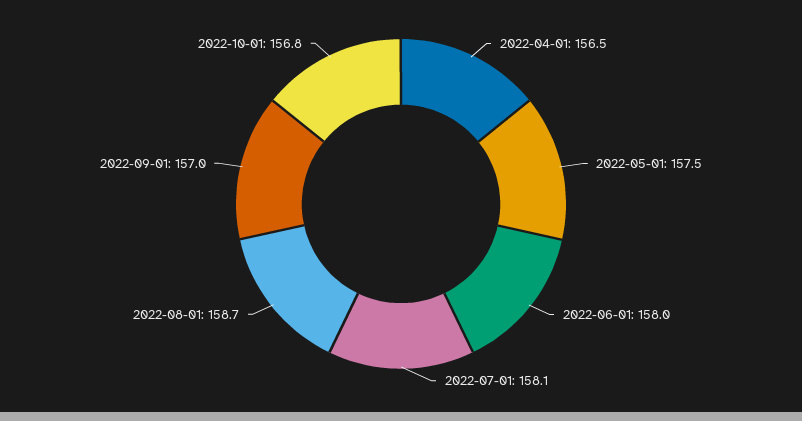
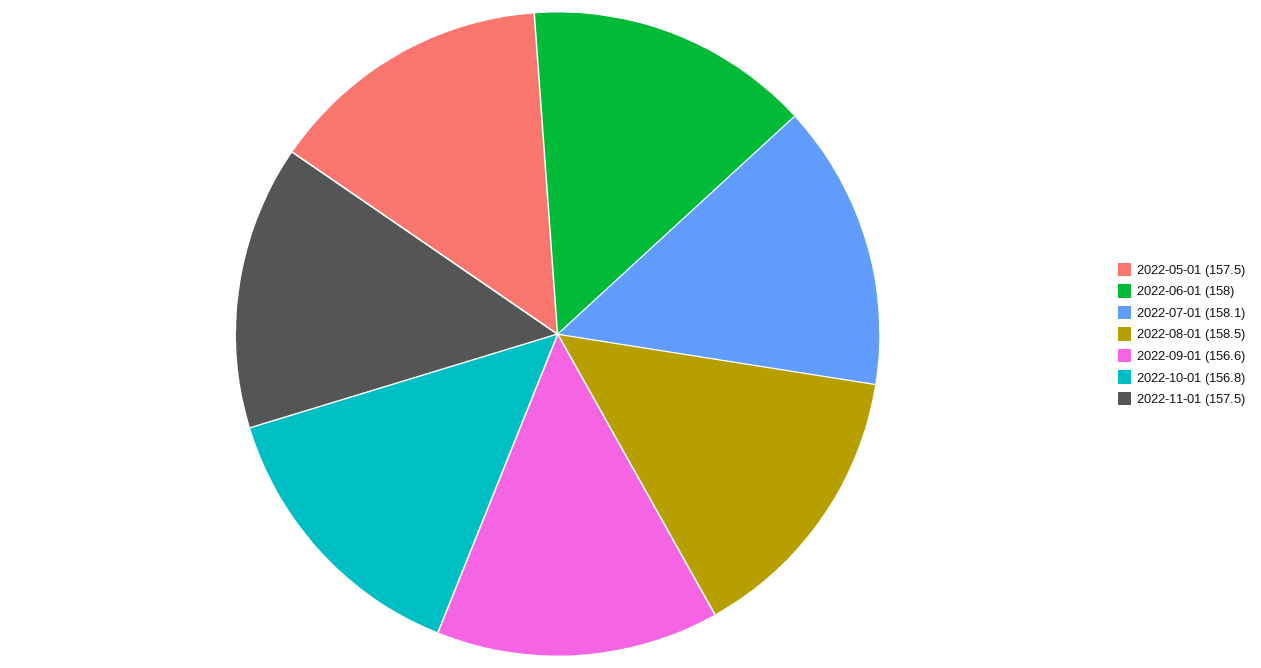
2022-04-01: 156.5 -> none
2022-08-01: 158.7 -> 158.5
2022-09-01: 157 -> 156.6
2022-11-01: none -> 157.5

